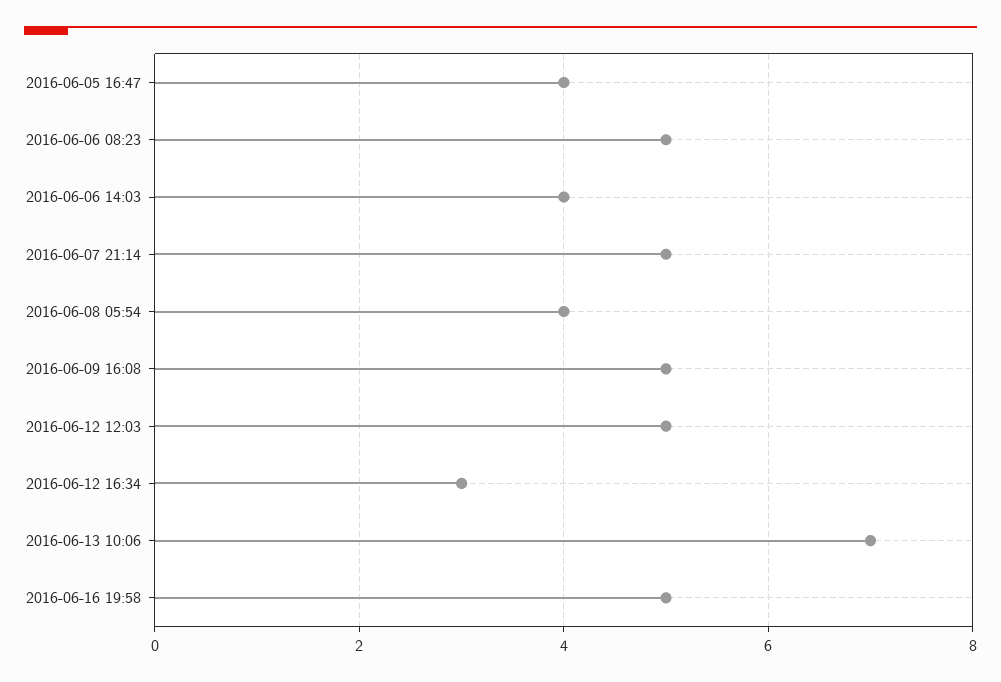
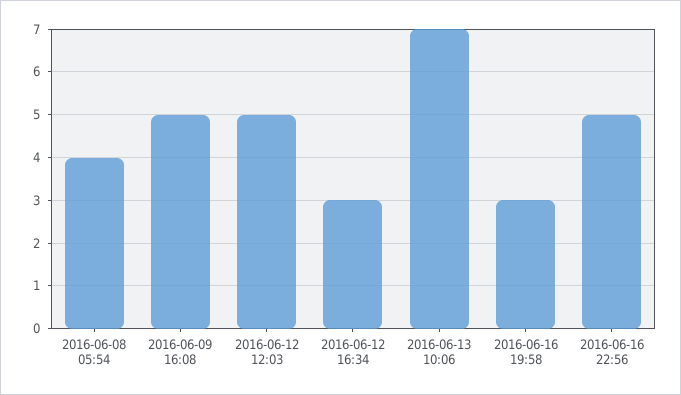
2016-06-05 16:47: 4 -> none
2016-06-06 08:23: 5 -> none
2016-06-06 14:03: 4 -> none
2016-06-07 21:14: 5 -> none
2016-06-16 19:58: 5 -> 3
2016-06-16 22:56: none -> 5

